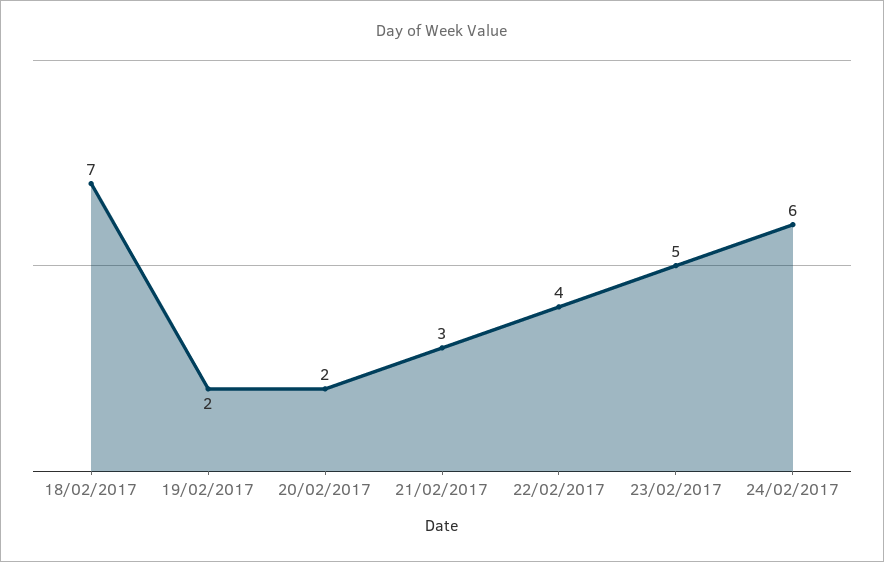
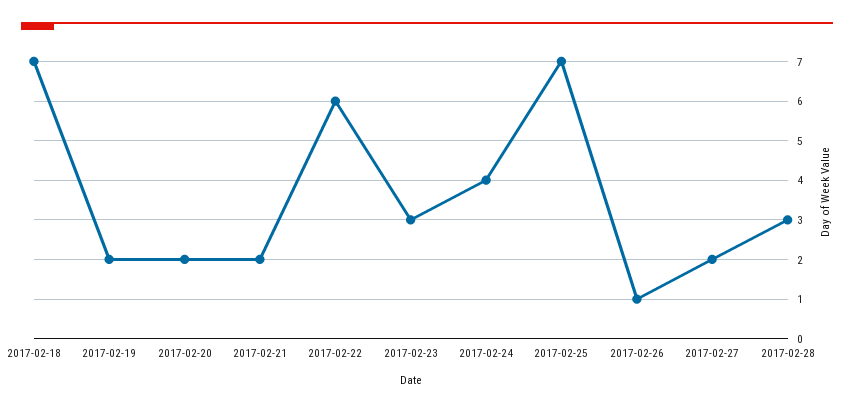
21/02/2017: 3 -> 2
22/02/2017: 4 -> 6
23/02/2017: 5 -> 3
24/02/2017: 6 -> 4
2017-02-25: none -> 7
2017-02-26: none -> 1
2017-02-27: none -> 2
2017-02-28: none -> 3

